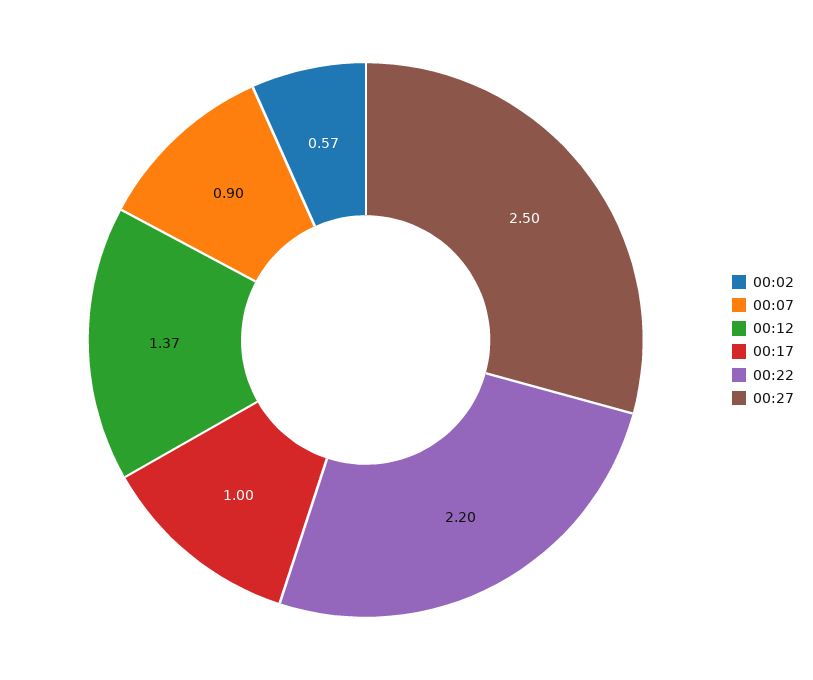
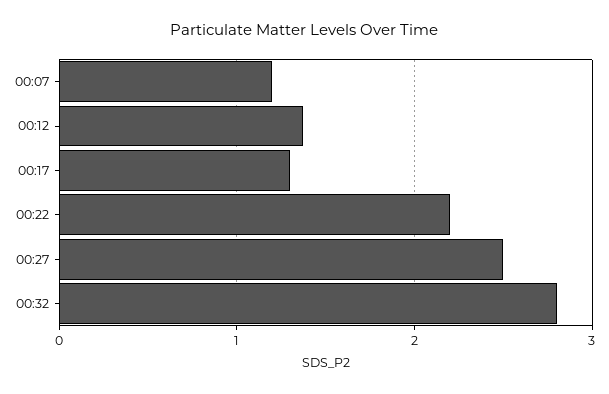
00:02: 0.57 -> none
00:07: 0.9 -> 1.2
00:17: 1 -> 1.3
00:32: none -> 2.8

